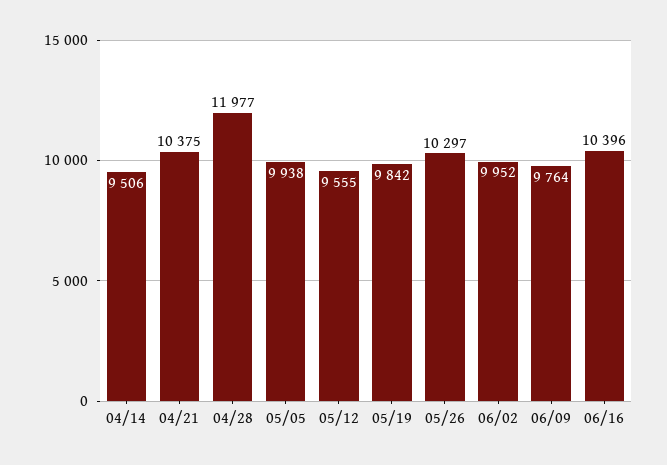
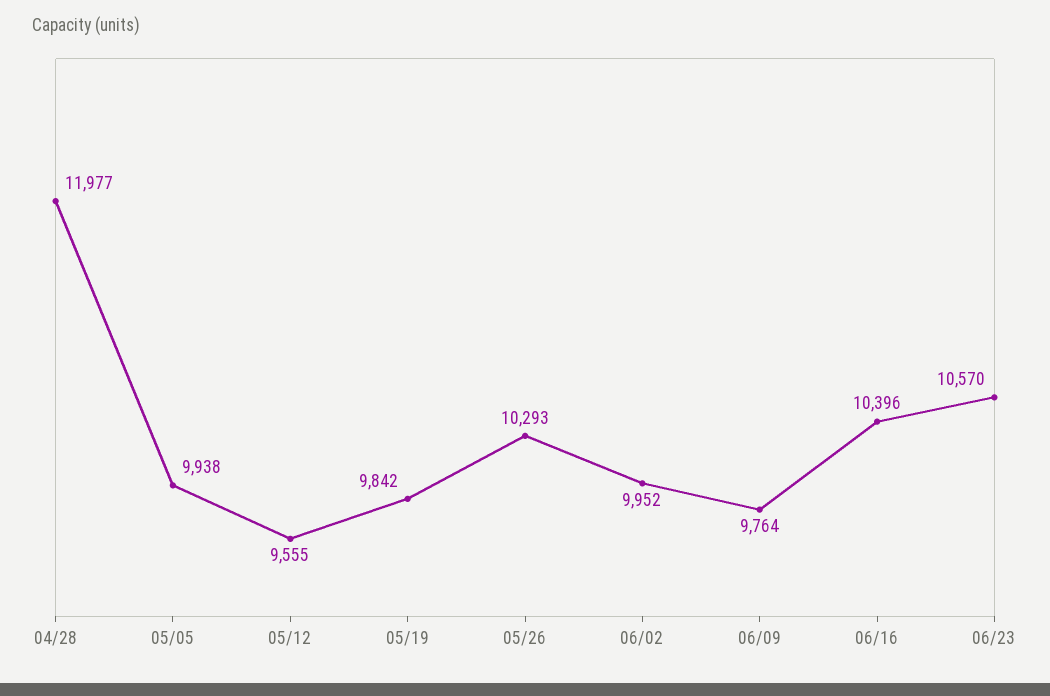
04/14: 9506 -> none
04/21: 10375 -> none
05/26: 10297 -> 10293
06/23: none -> 10570

